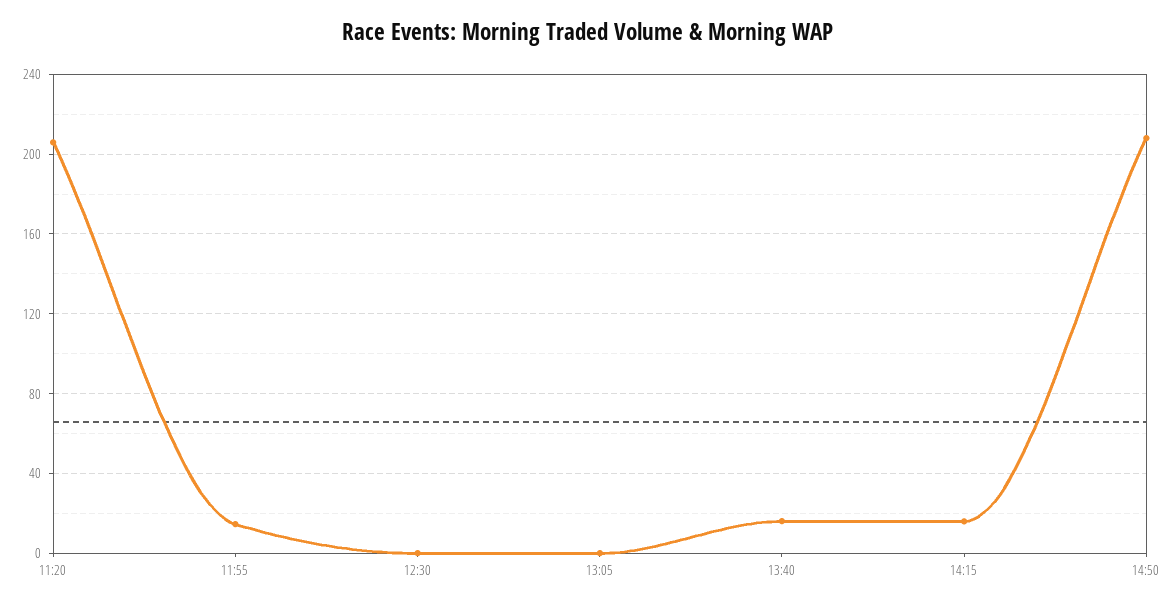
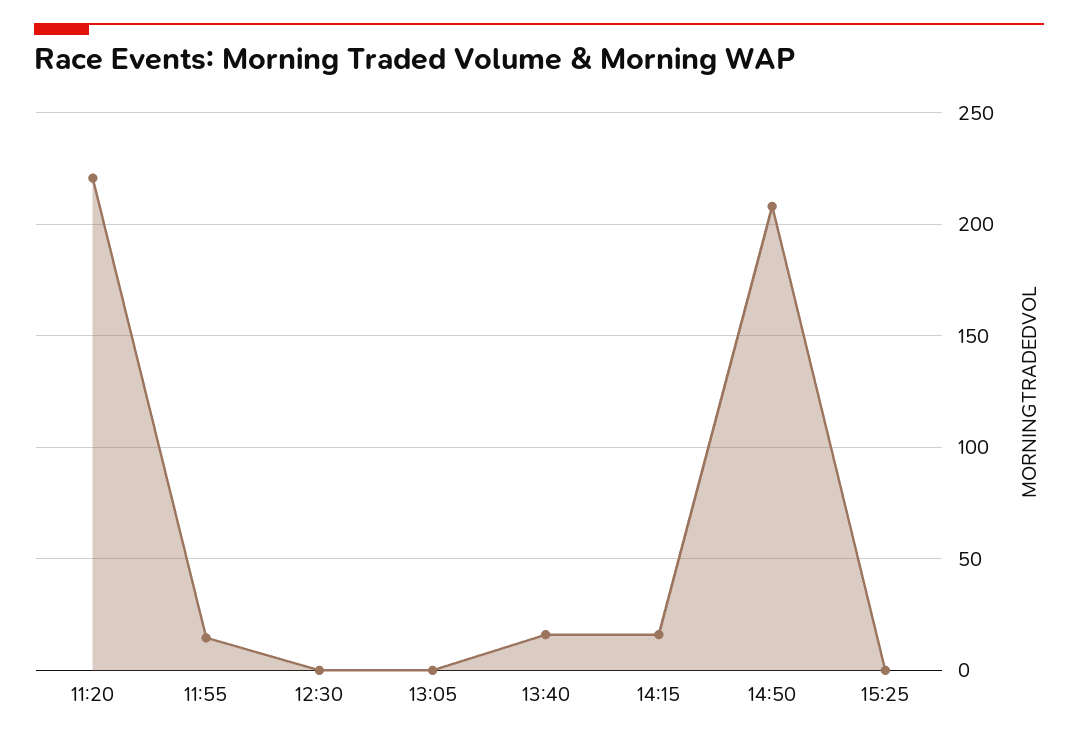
11:20: 205 -> 220
15:25: none -> 0

